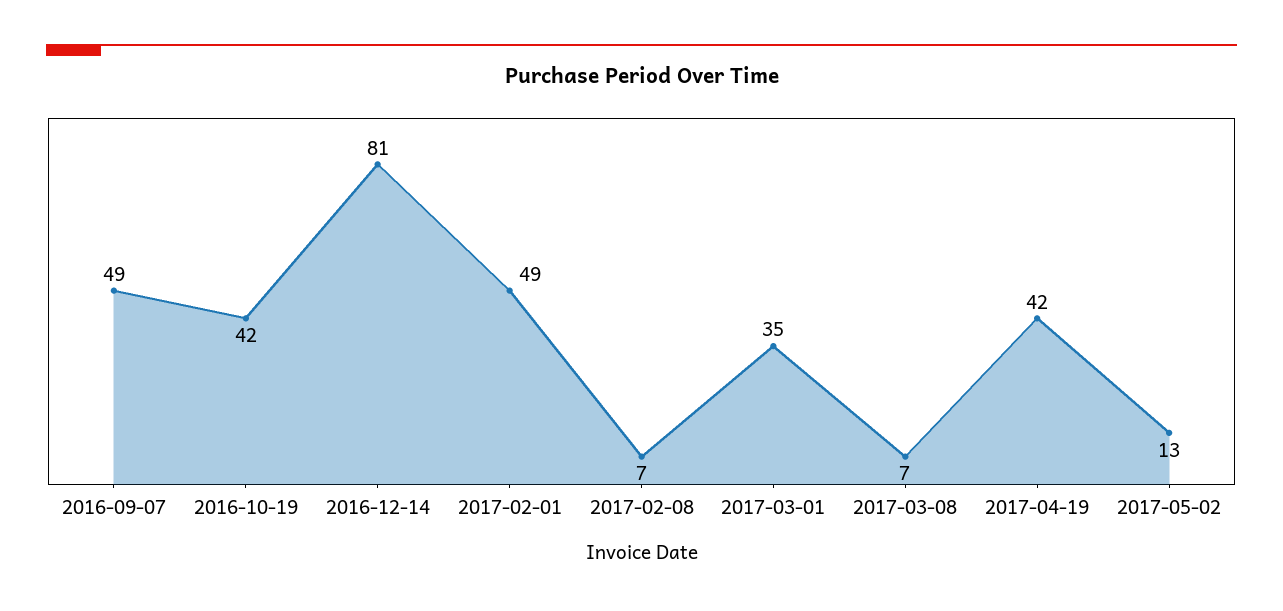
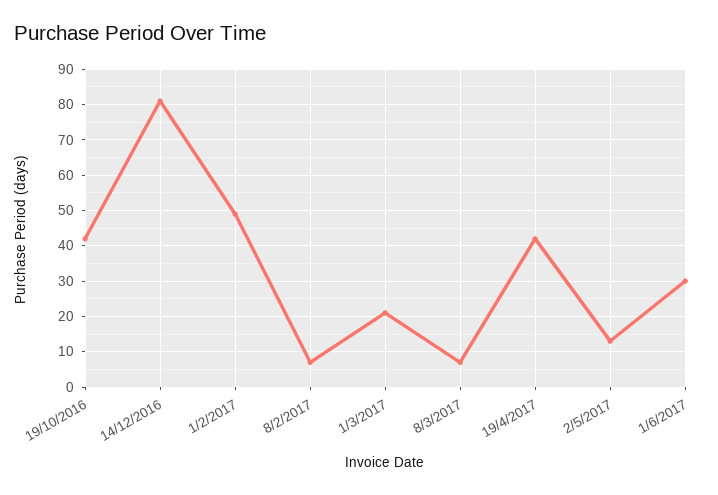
2016-09-07: 49 -> none
2017-03-01: 35 -> 20
1/6/2017: none -> 30

